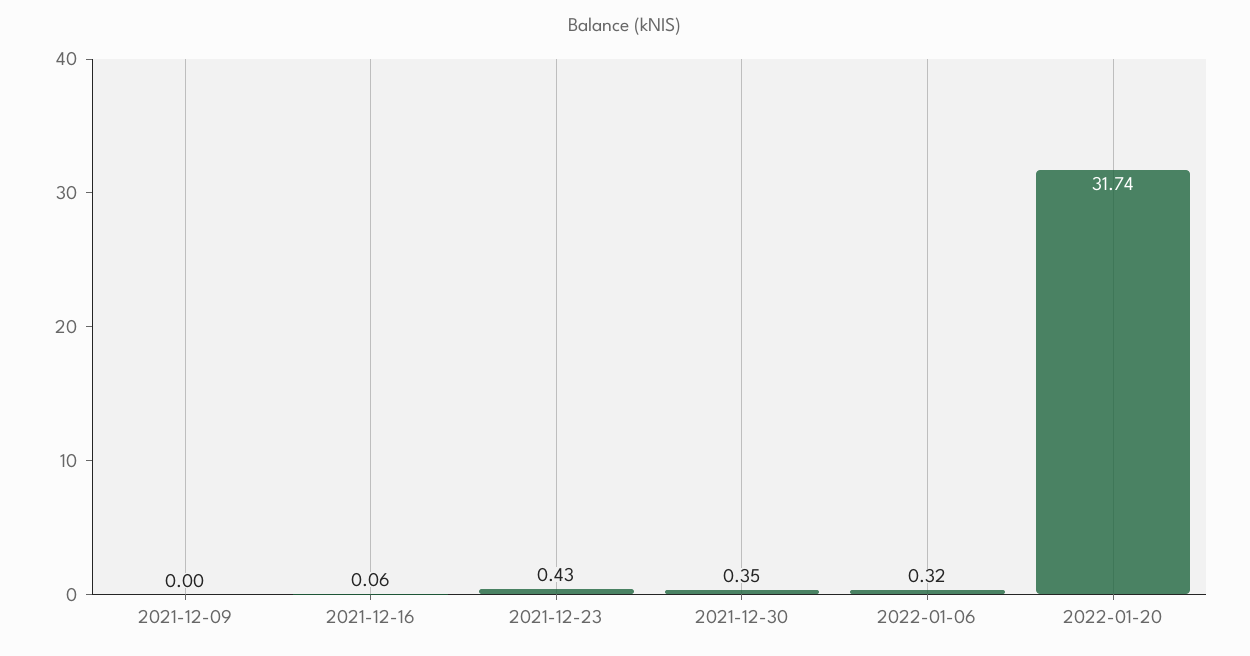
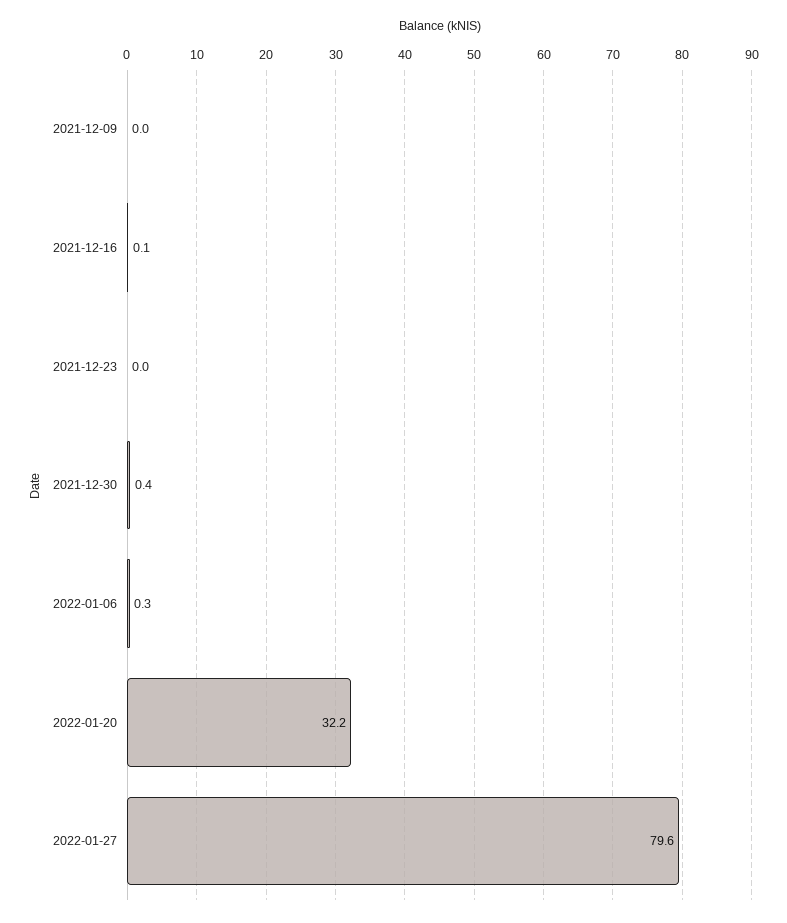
2021-12-23: 0.43 -> 0
2022-01-20: 31.74 -> 32.2
2022-01-27: none -> 79.6

